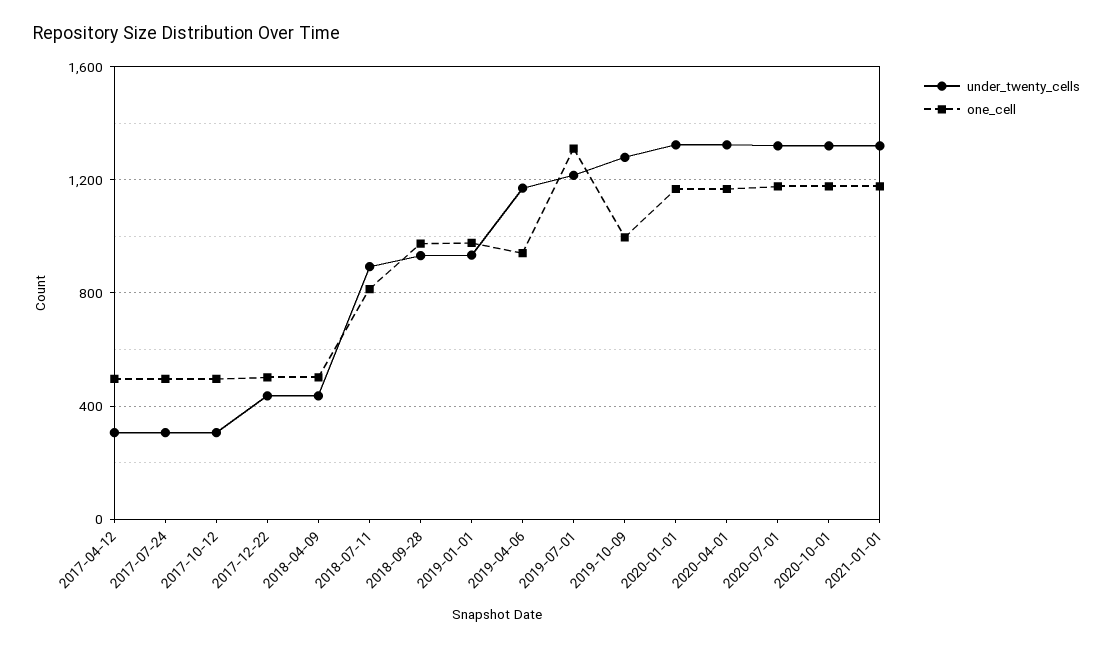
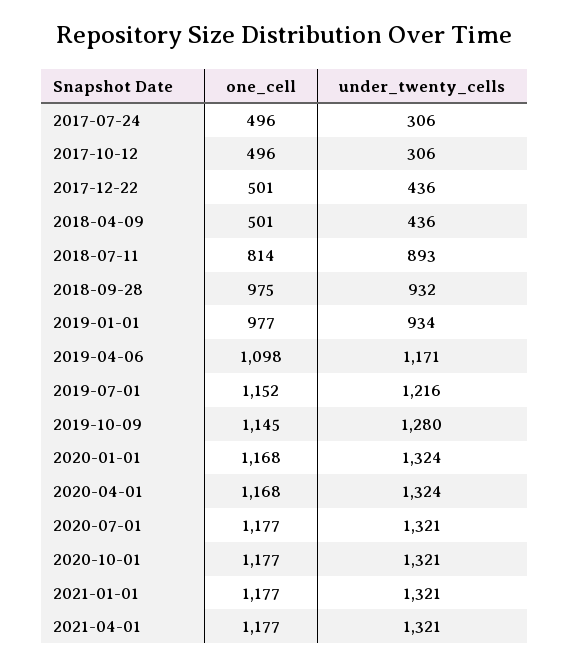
under_twenty_cells, 2017-04-12: 300 -> none
one_cell, 2017-04-12: 500 -> none
one_cell, 2019-04-06: 950 -> 1098
one_cell, 2019-07-01: 1300 -> 1152
one_cell, 2019-10-09: 1000 -> 1145
one_cell, 2021-04-01: none -> 1177
under_twenty_cells, 2021-04-01: none -> 1321

